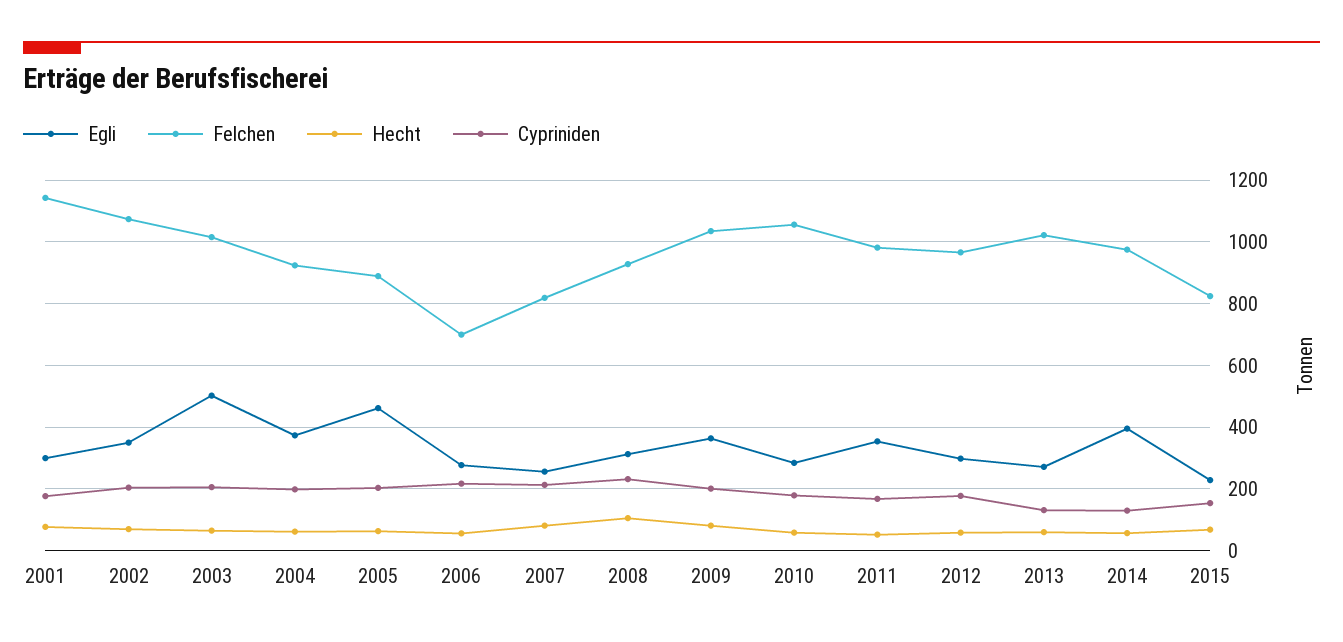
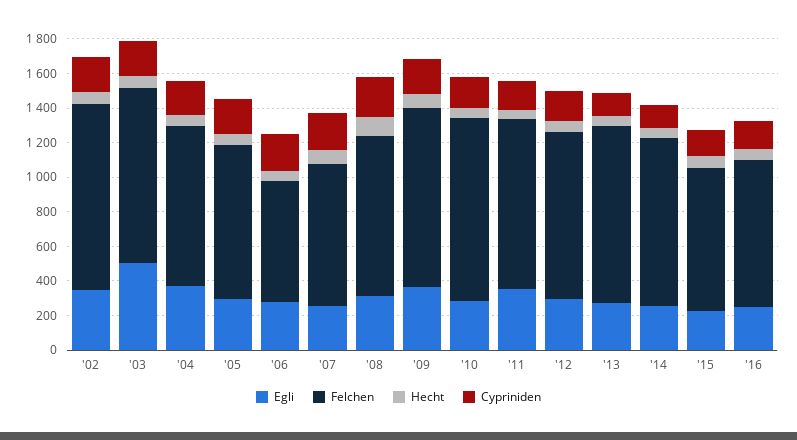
Egli, 2001: 300 -> none
Felchen, 2001: 1140 -> none
Hecht, 2001: 80 -> none
Cypriniden, 2001: 180 -> none
Egli, 2005: 460 -> 300
Egli, 2014: 400 -> 250
Egli, '16: none -> 250
Felchen, '16: none -> 850
Hecht, '16: none -> 50
Cypriniden, '16: none -> 150

